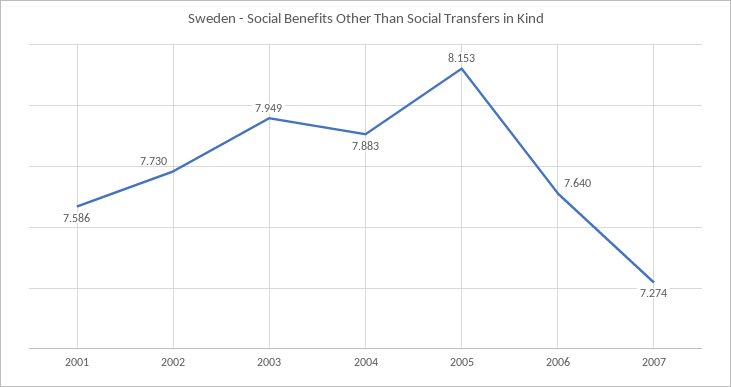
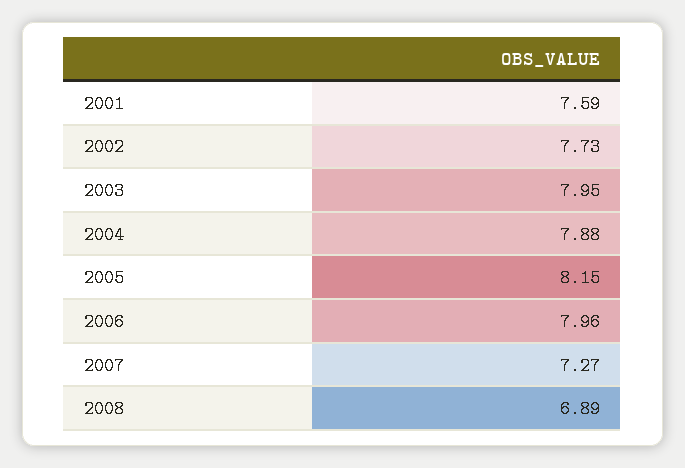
2006: 7.64 -> 7.96
2008: none -> 6.89

